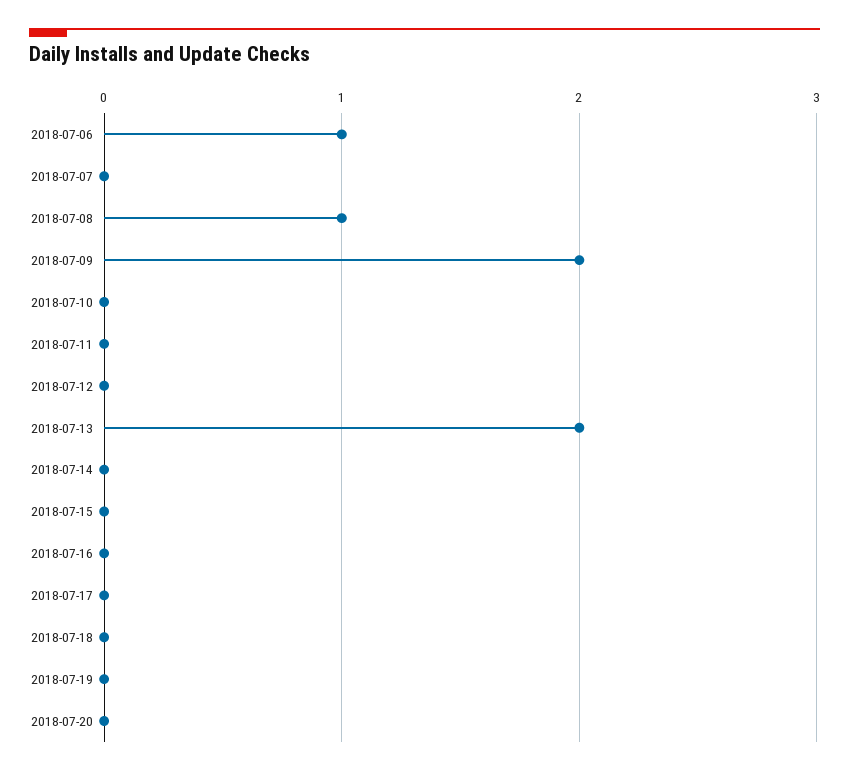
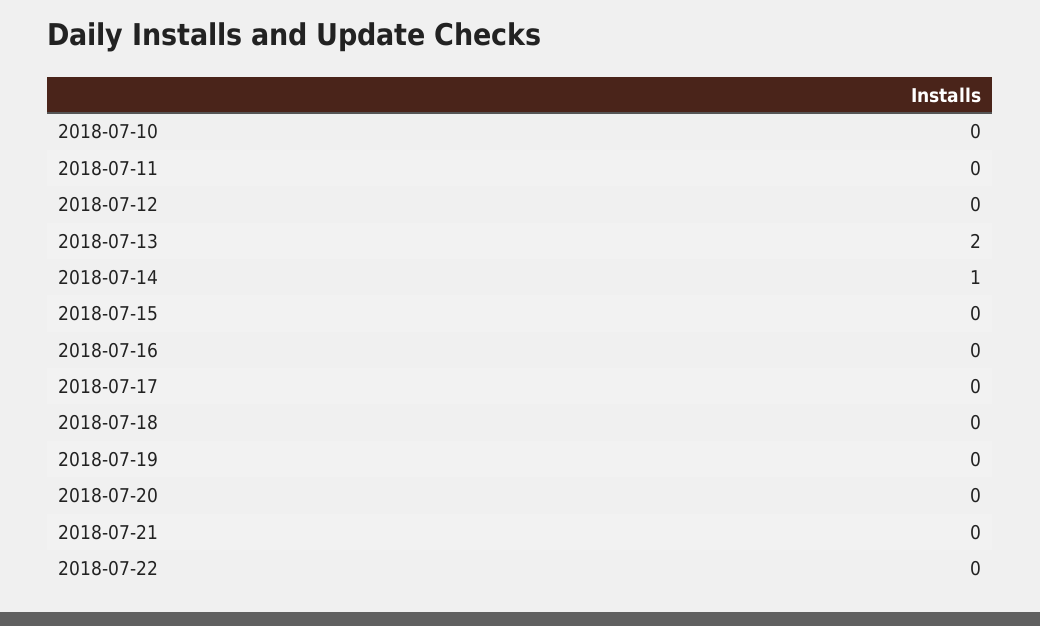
2018-07-06: 1 -> none
2018-07-07: 0 -> none
2018-07-08: 1 -> none
2018-07-09: 2 -> none
2018-07-14: 0 -> 1
2018-07-21: none -> 0
2018-07-22: none -> 0

